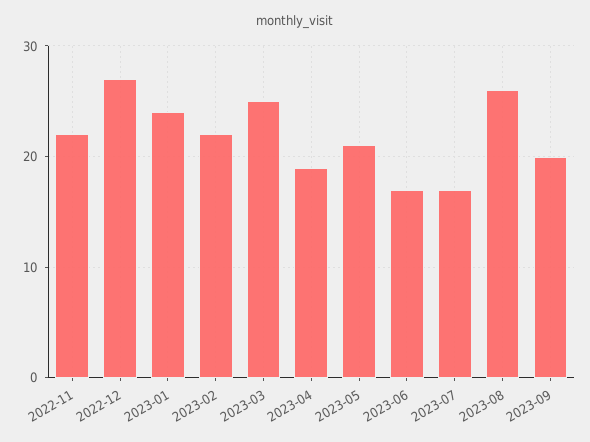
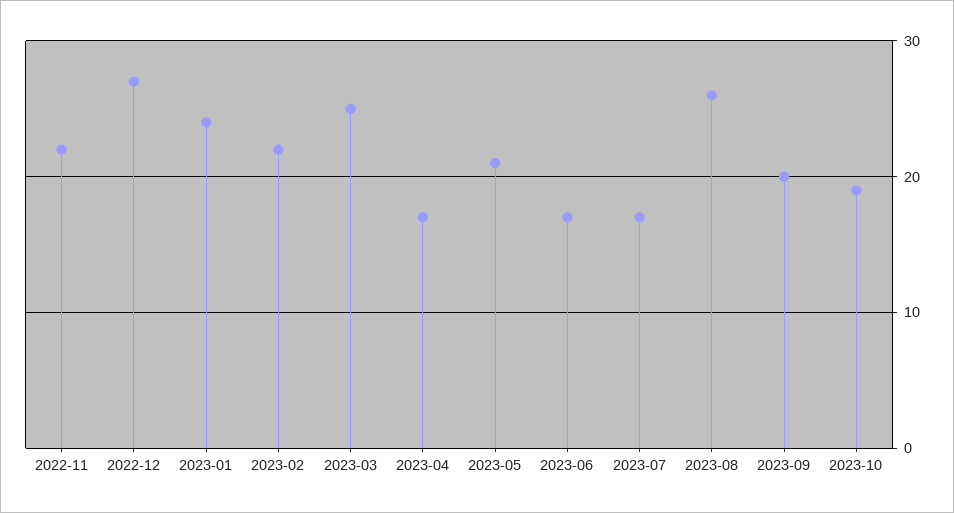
2023-04: 19 -> 17
2023-10: none -> 19

